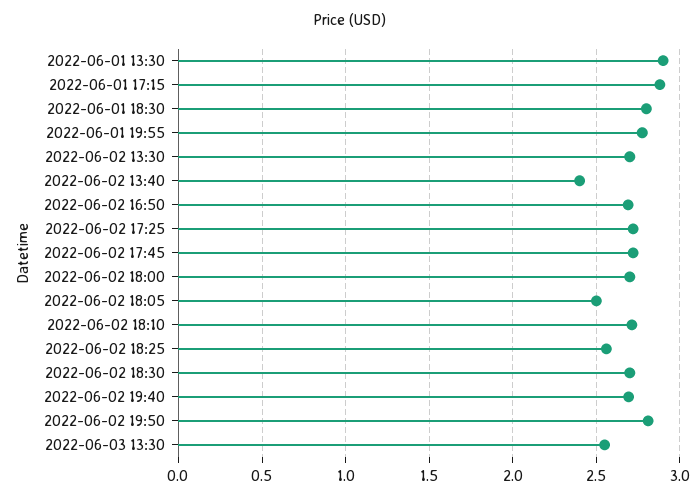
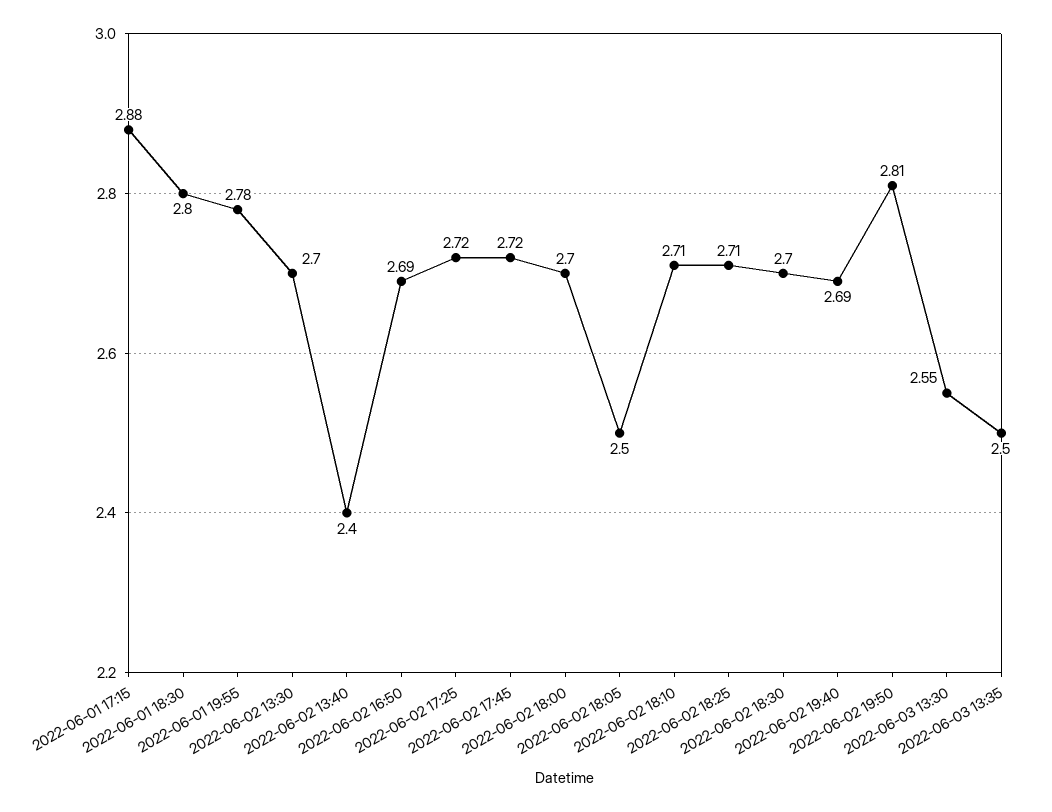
2022-06-01 13:30: 2.9 -> none
2022-06-02 18:25: 2.55 -> 2.71
2022-06-03 13:35: none -> 2.5

